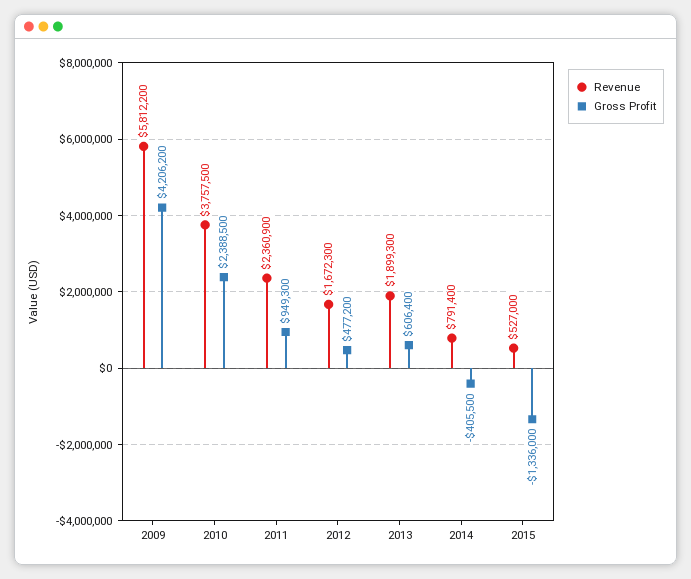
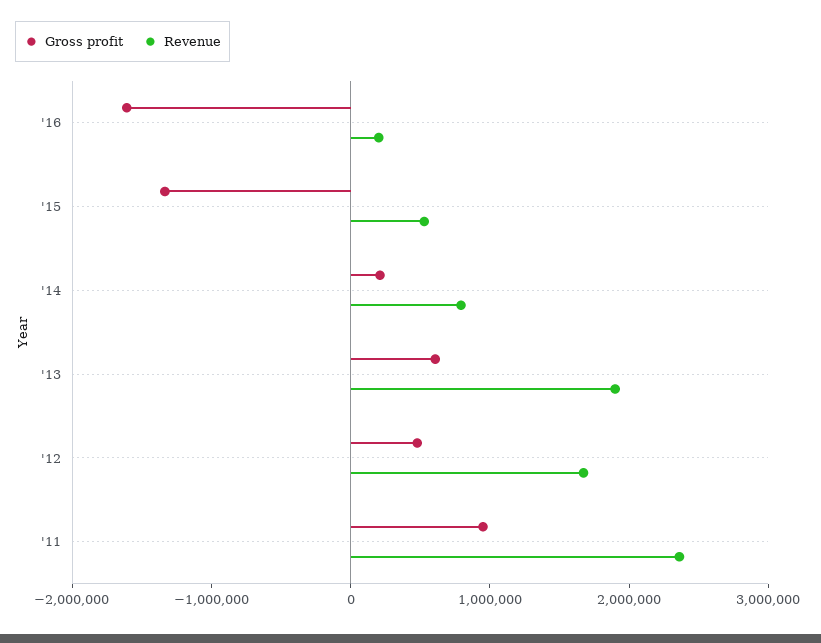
Revenue, 2009: 5812200 -> none
Gross Profit, 2009: 4206200 -> none
Revenue, 2010: 3757500 -> none
Gross Profit, 2010: 2388500 -> none
Gross Profit, 2014: -405500 -> 200000
Gross Profit, '16: none -> -1600000
Revenue, '16: none -> 200000

